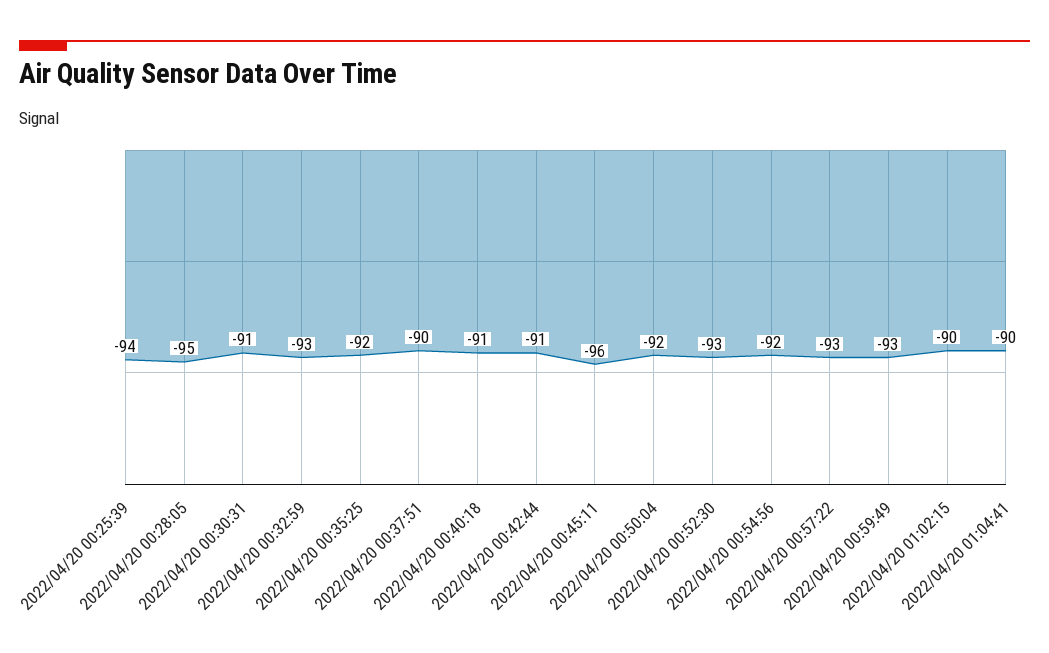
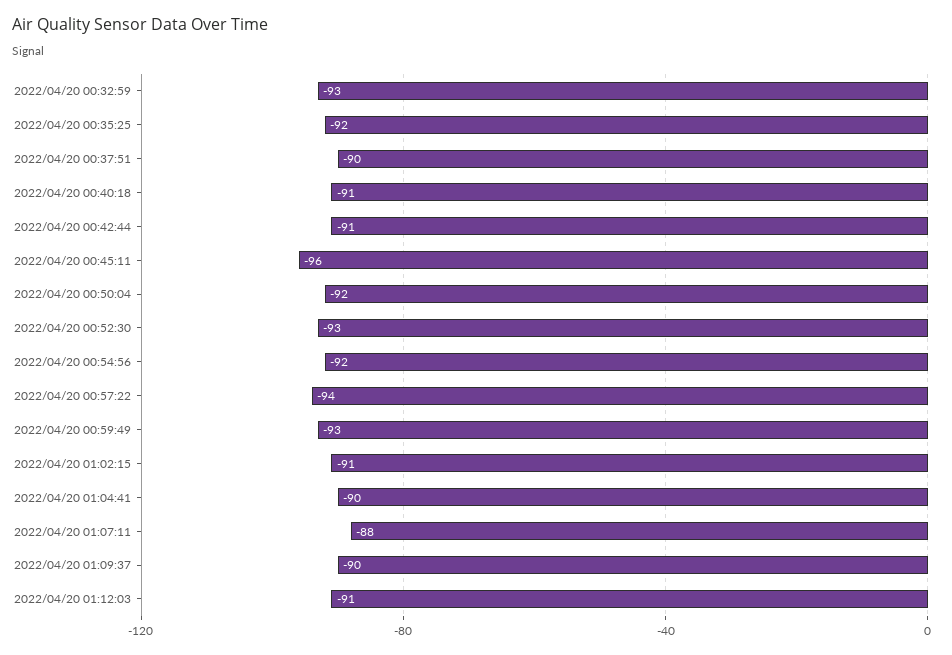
2022/04/20 00:25:39: -94 -> none
2022/04/20 00:28:05: -95 -> none
2022/04/20 00:30:31: -91 -> none
2022/04/20 00:57:22: -93 -> -94
2022/04/20 01:02:15: -90 -> -91
2022/04/20 01:07:11: none -> -88
2022/04/20 01:09:37: none -> -90
2022/04/20 01:12:03: none -> -91

